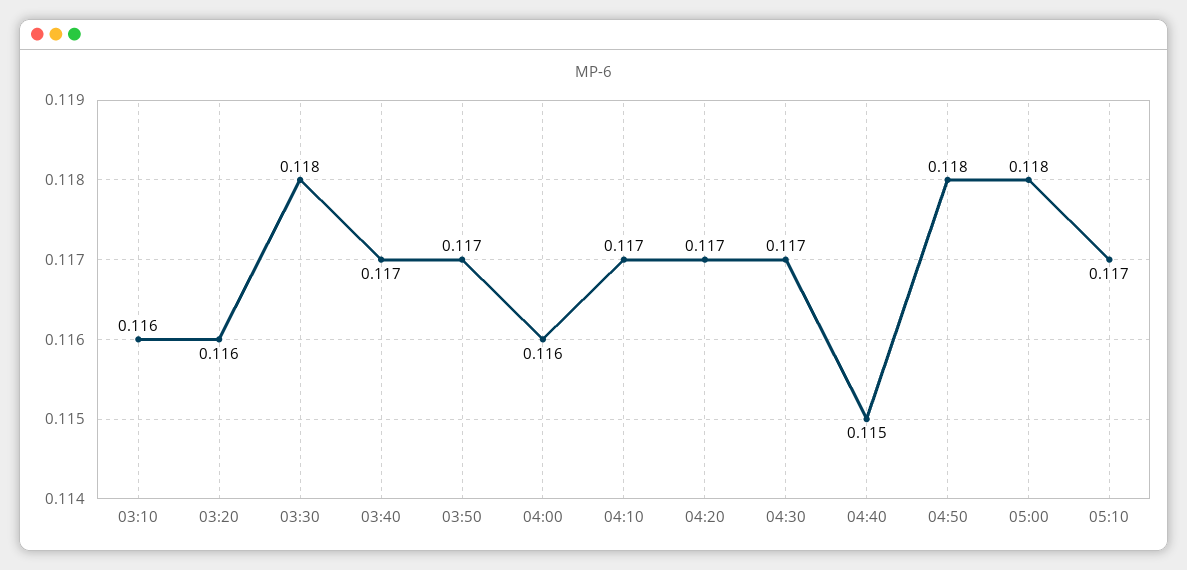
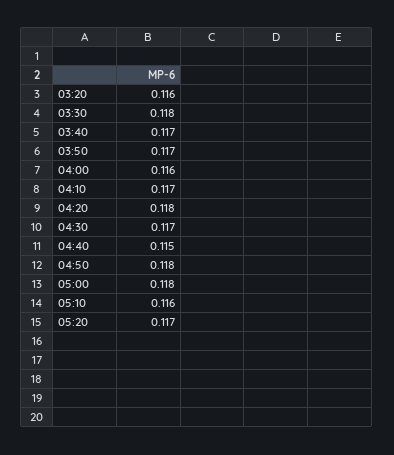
03:10: 0.116 -> none
04:20: 0.117 -> 0.118
05:10: 0.117 -> 0.116
05:20: none -> 0.117

